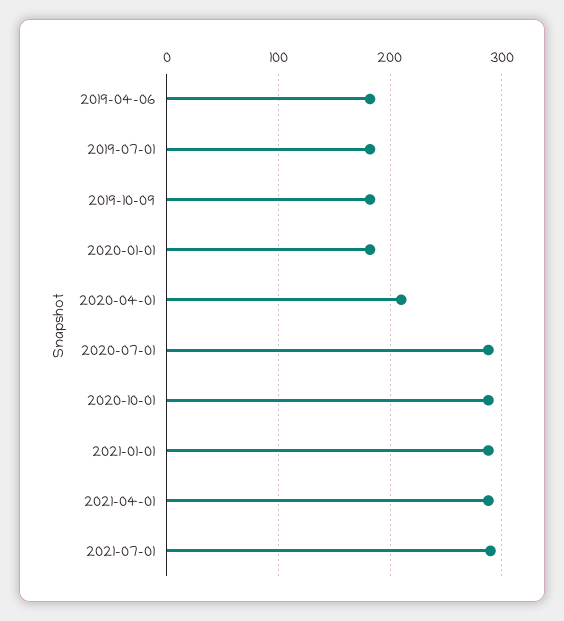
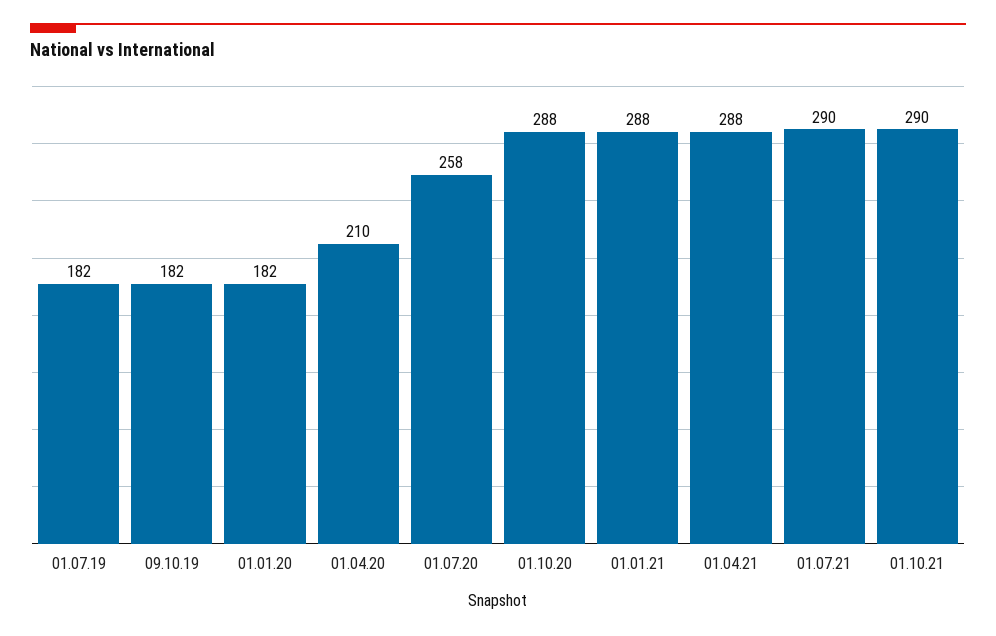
2019-04-06: 180 -> none
2020-07-01: 290 -> 258
01.10.21: none -> 290

